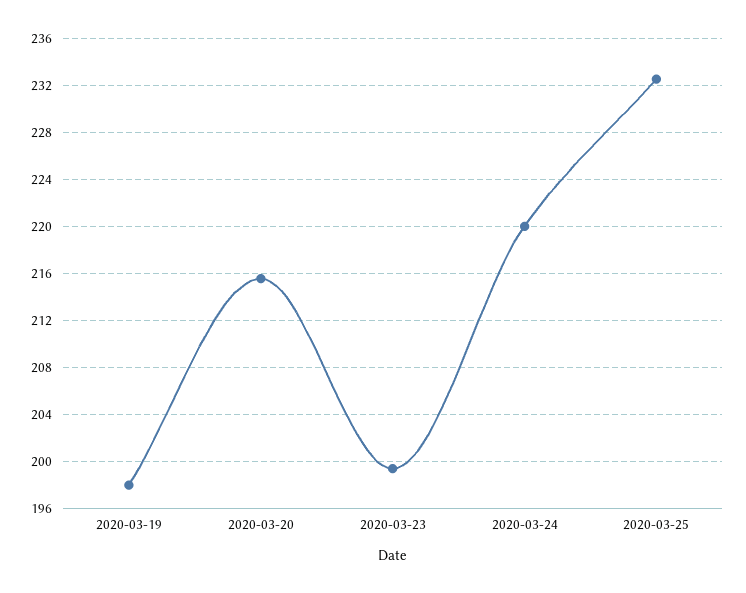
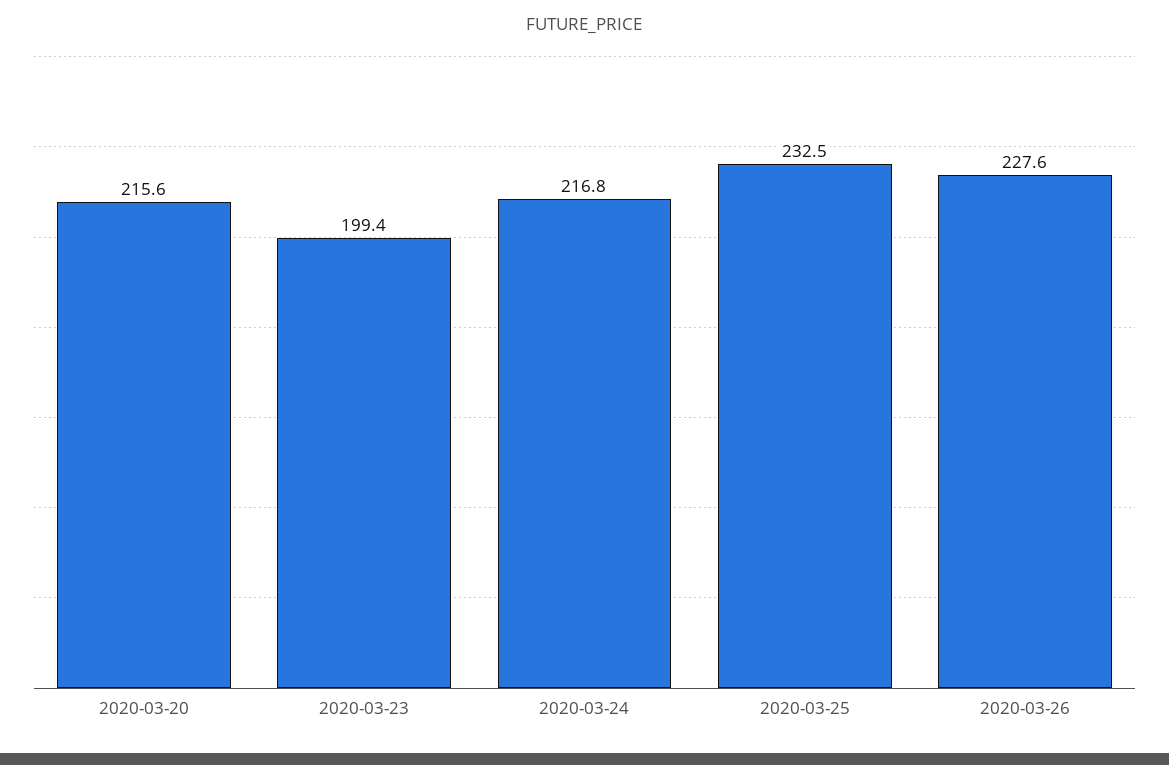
2020-03-19: 198 -> none
2020-03-24: 220 -> 216.8
2020-03-26: none -> 227.6

